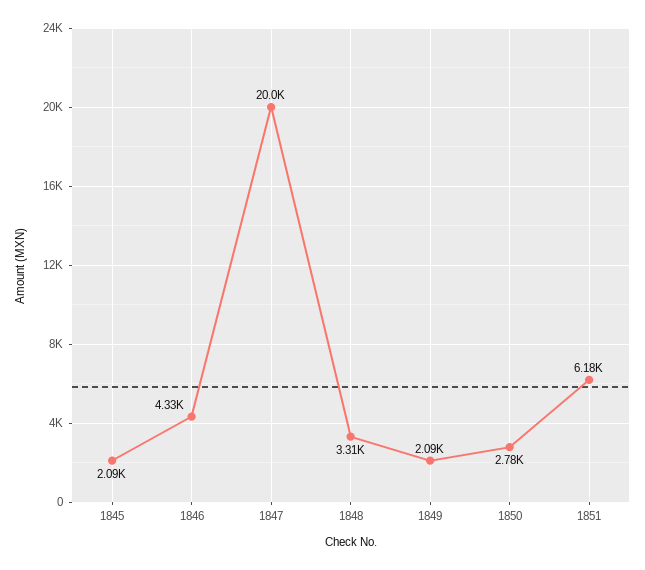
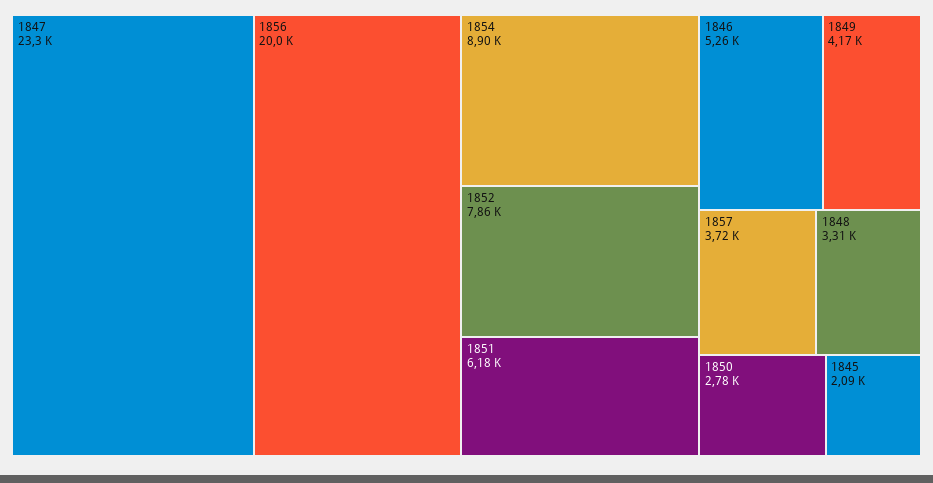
1846: 4330 -> 5260
1847: 20000 -> 23300
1849: 2090 -> 4170
1856: none -> 20000
1854: none -> 8900
1852: none -> 7860
1857: none -> 3720

